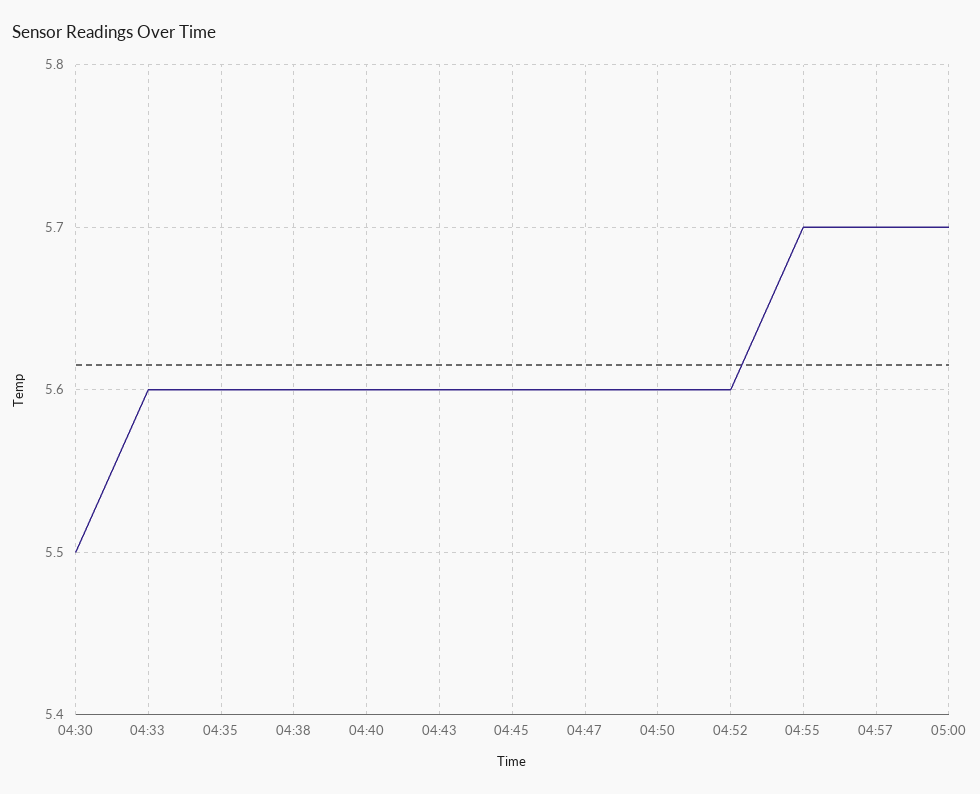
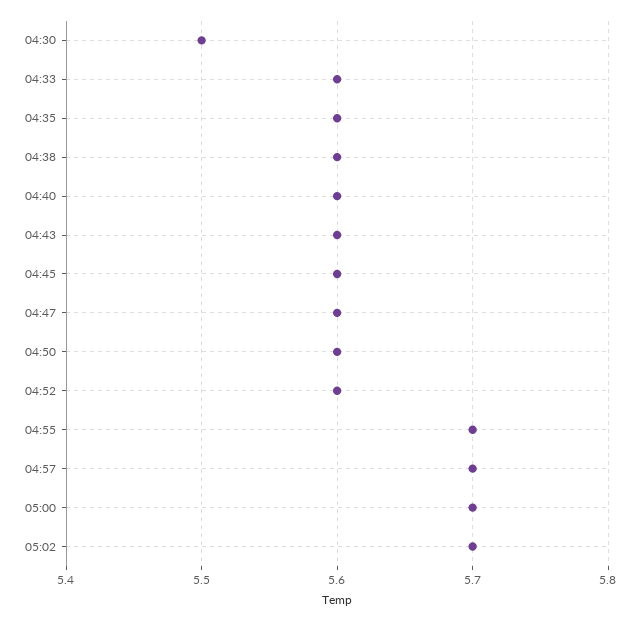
05:02: none -> 5.7

